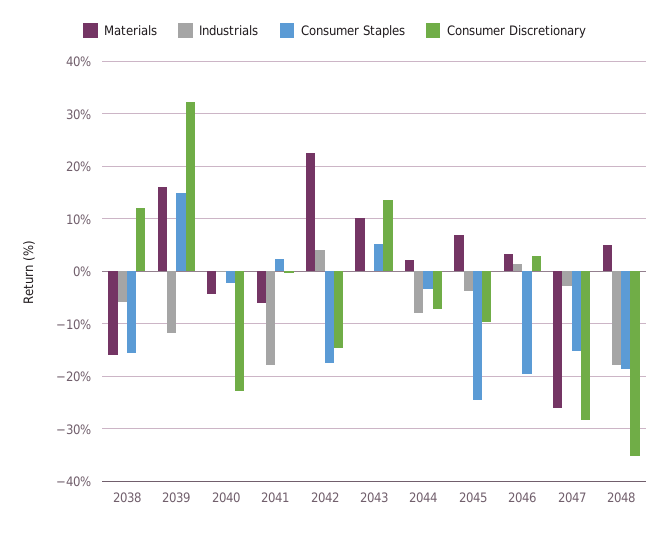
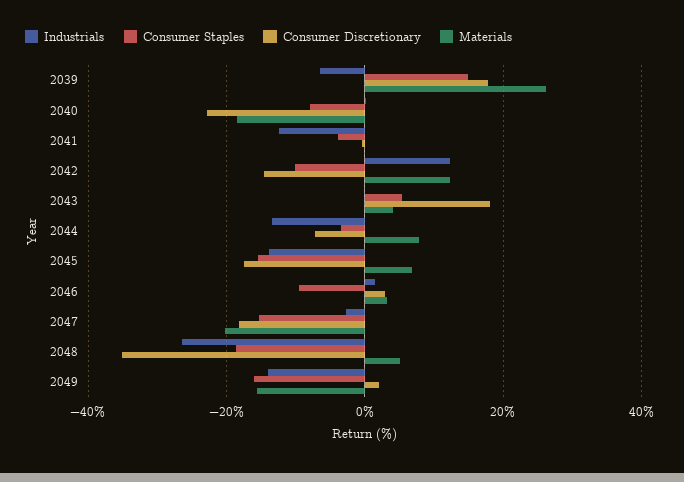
Materials, 2038: -16 -> none
Industrials, 2038: -6 -> none
Consumer Staples, 2038: -16 -> none
Consumer Discretionary, 2038: 12 -> none
Materials, 2039: 16 -> 26
Industrials, 2039: -12 -> -6
Consumer Discretionary, 2039: 32 -> 18
Materials, 2040: -4 -> -18
Consumer Staples, 2040: -2 -> -8
Materials, 2041: -6 -> 0
Industrials, 2041: -18 -> -12
Consumer Staples, 2041: 2 -> -4
Materials, 2042: 22 -> 12
Industrials, 2042: 4 -> 12
Consumer Staples, 2042: -18 -> -10
Materials, 2043: 10 -> 4
Consumer Discretionary, 2043: 14 -> 18
Materials, 2044: 2 -> 8
Industrials, 2044: -8 -> -14
Industrials, 2045: -4 -> -14
Consumer Staples, 2045: -24 -> -16
Consumer Discretionary, 2045: -10 -> -18
Consumer Staples, 2046: -20 -> -10
Materials, 2047: -26 -> -20
Consumer Discretionary, 2047: -28 -> -18
Industrials, 2048: -18 -> -26
Industrials, 2049: none -> -14
Consumer Staples, 2049: none -> -16
Consumer Discretionary, 2049: none -> 2
Materials, 2049: none -> -16

